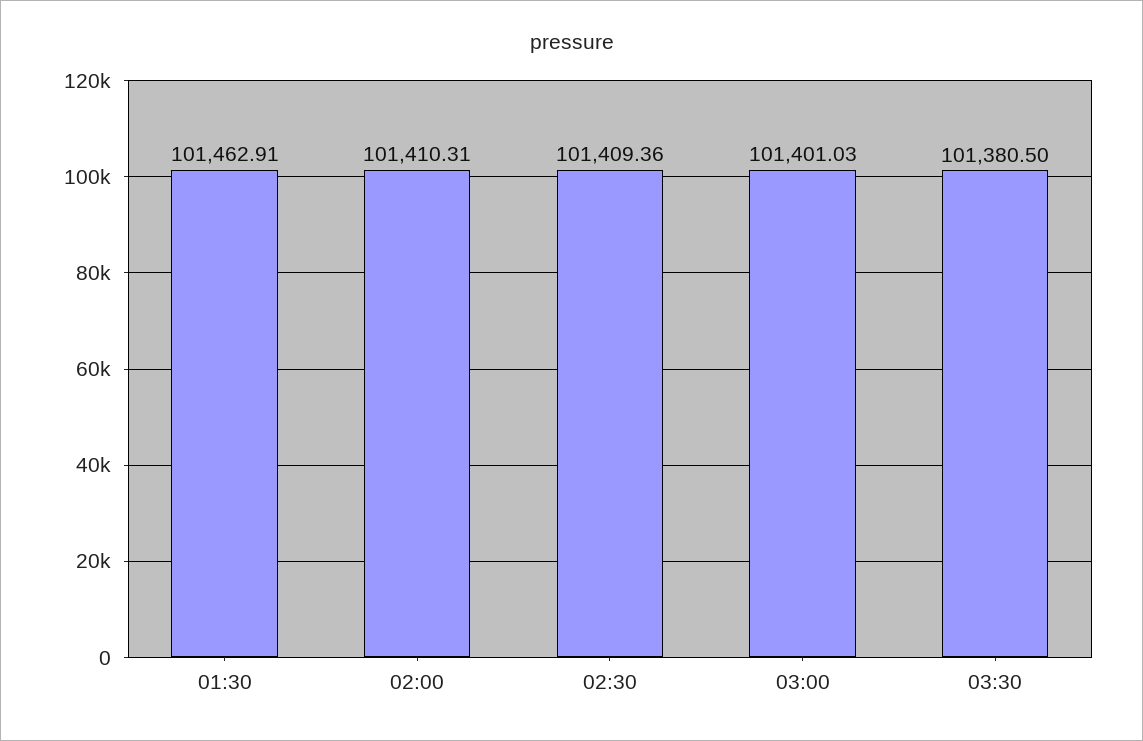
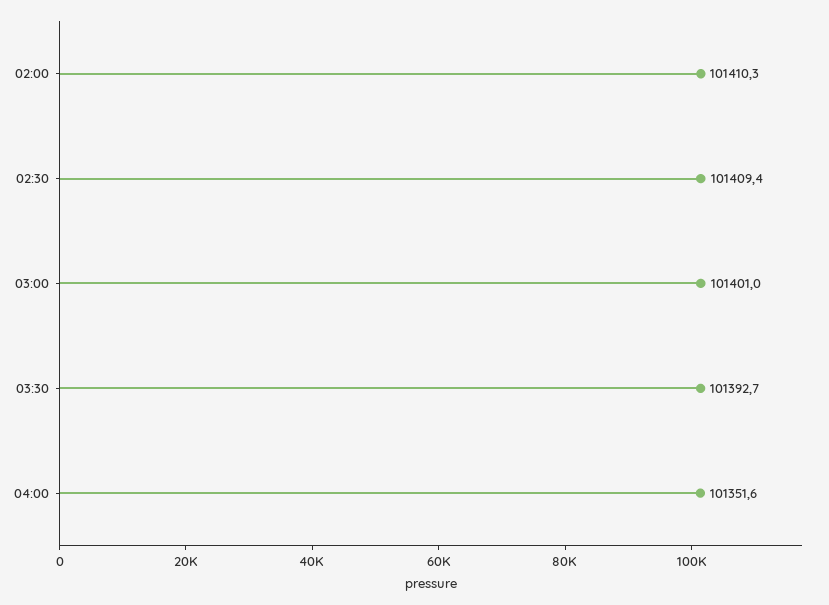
01:30: 101462.91 -> none
03:30: 101380.5 -> 101392.7
04:00: none -> 101351.6

